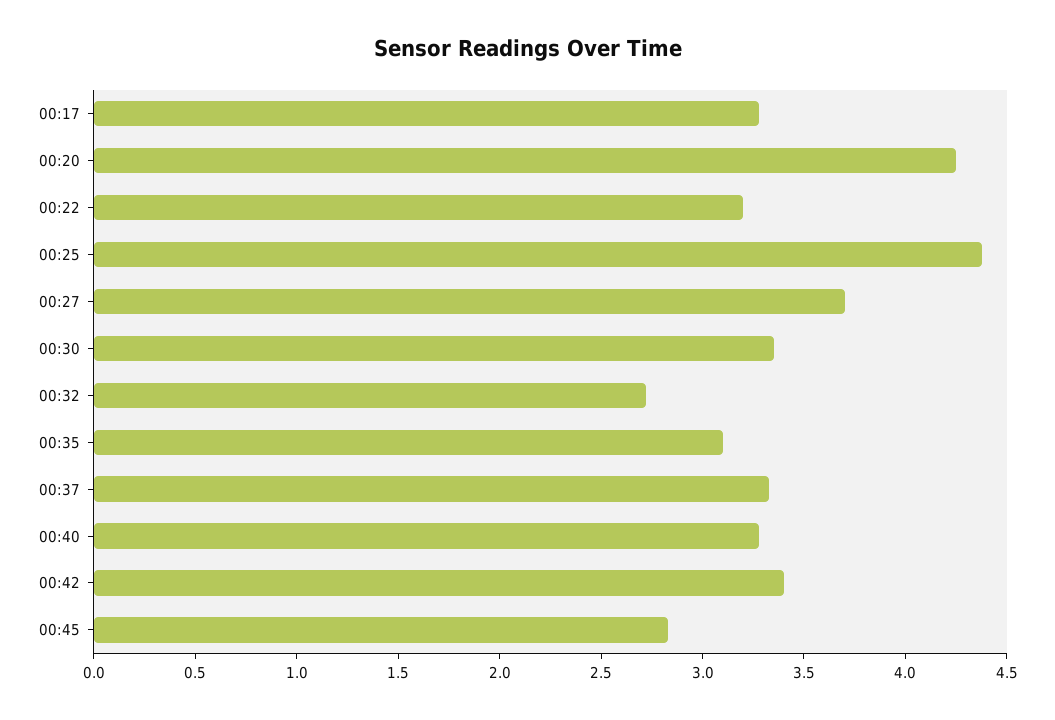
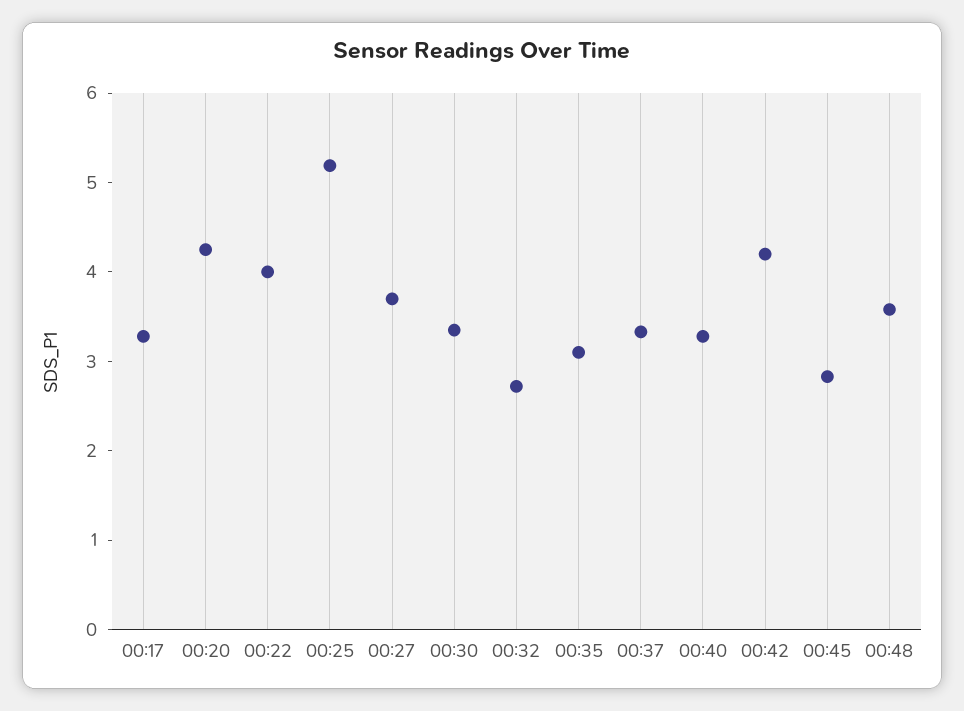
00:22: 3.2 -> 4
00:25: 4.4 -> 5.2
00:42: 3.4 -> 4.2
00:48: none -> 3.6

